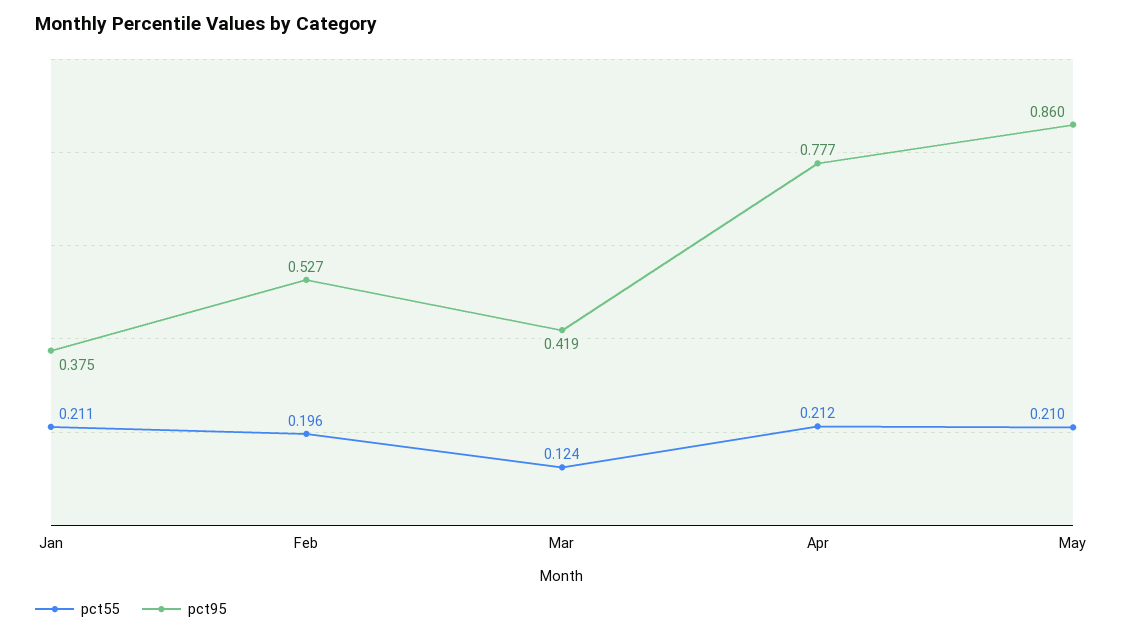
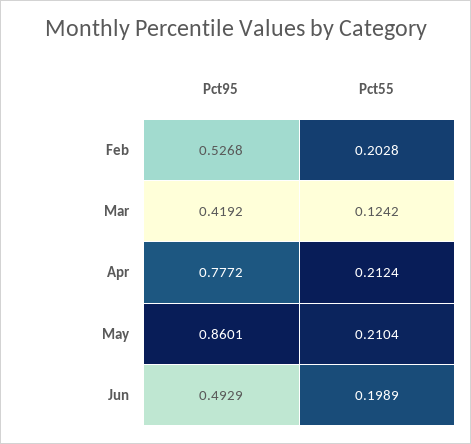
pct55, Jan: 0.211 -> none
pct95, Jan: 0.375 -> none
pct55, Feb: 0.196 -> 0.2028
pct95, Jun: none -> 0.4929
pct55, Jun: none -> 0.1989

